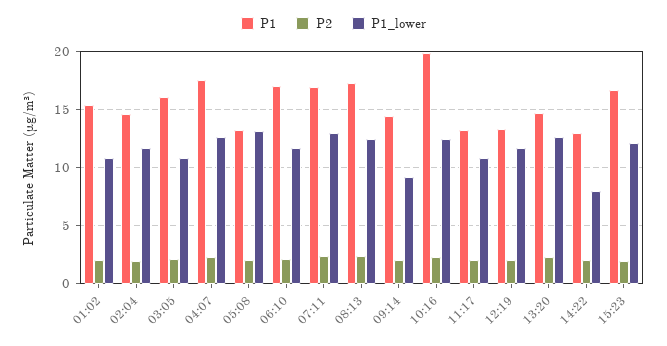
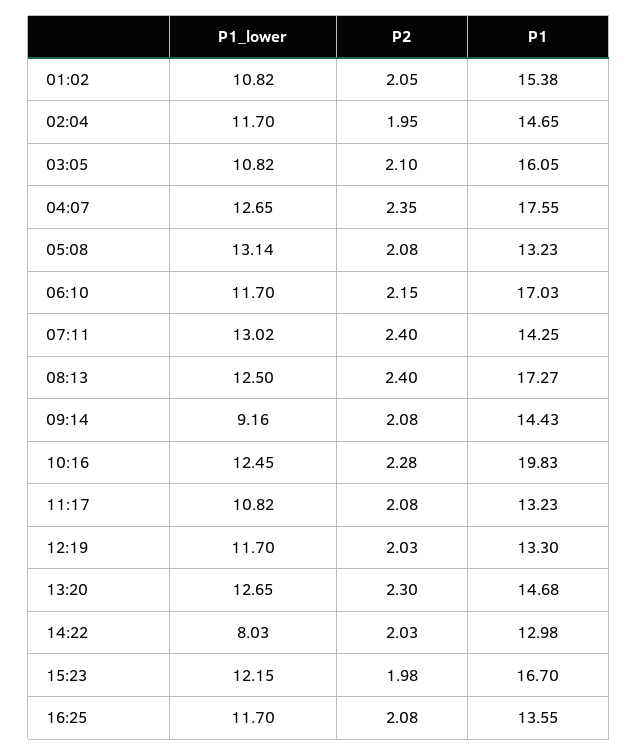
P1, 07:11: 17 -> 14.25
P1_lower, 16:25: none -> 11.7
P2, 16:25: none -> 2.08
P1, 16:25: none -> 13.55

